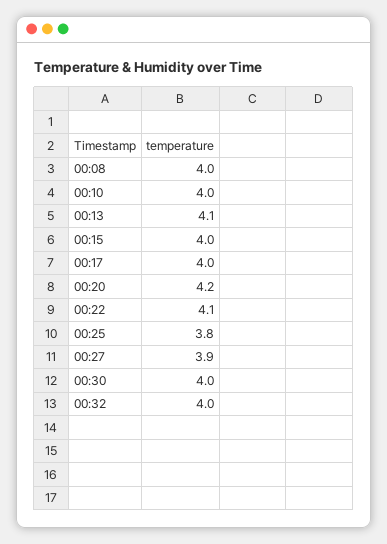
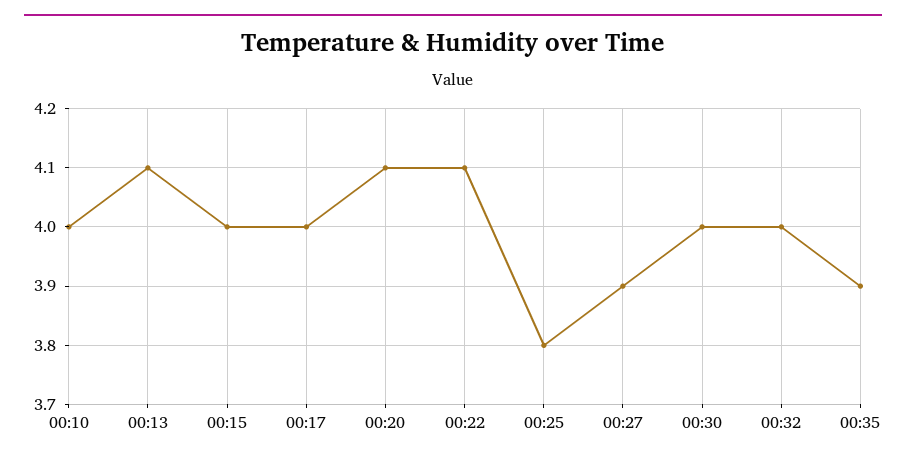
00:08: 4 -> none
00:20: 4.2 -> 4.1
00:35: none -> 3.9

